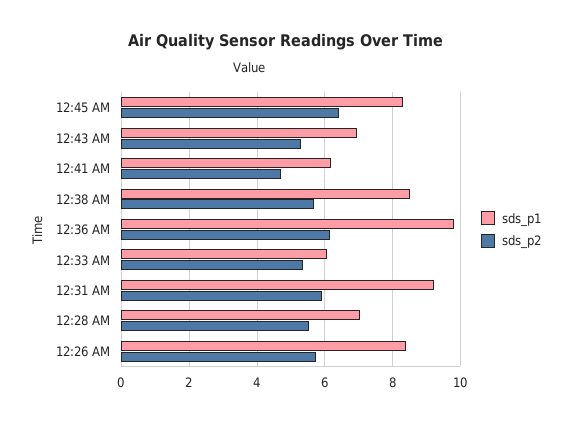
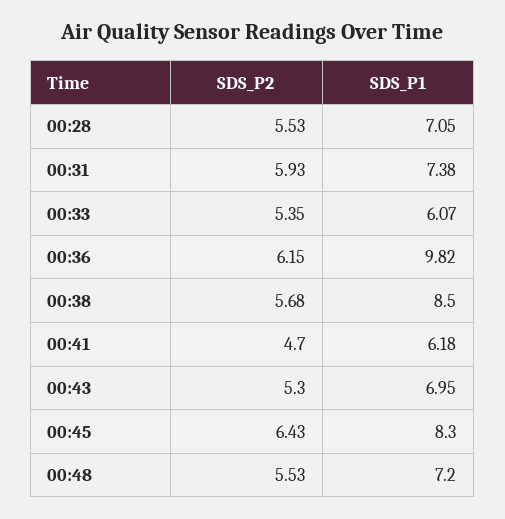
sds_p1, 12:31 AM: 9.2 -> 7.38
sds_p1, 12:26 AM: 8.4 -> none
sds_p2, 12:26 AM: 5.8 -> none
sds_p2, 00:48: none -> 5.53
sds_p1, 00:48: none -> 7.2

